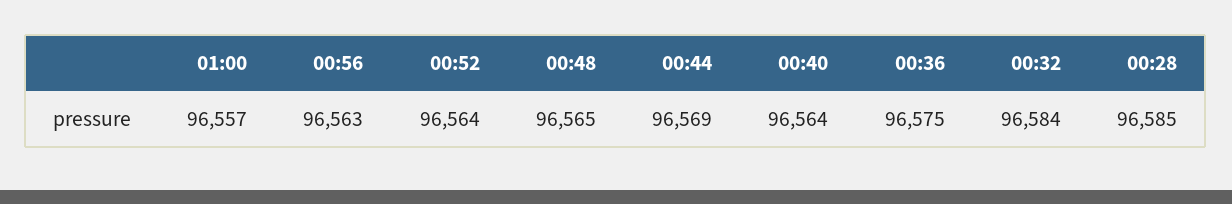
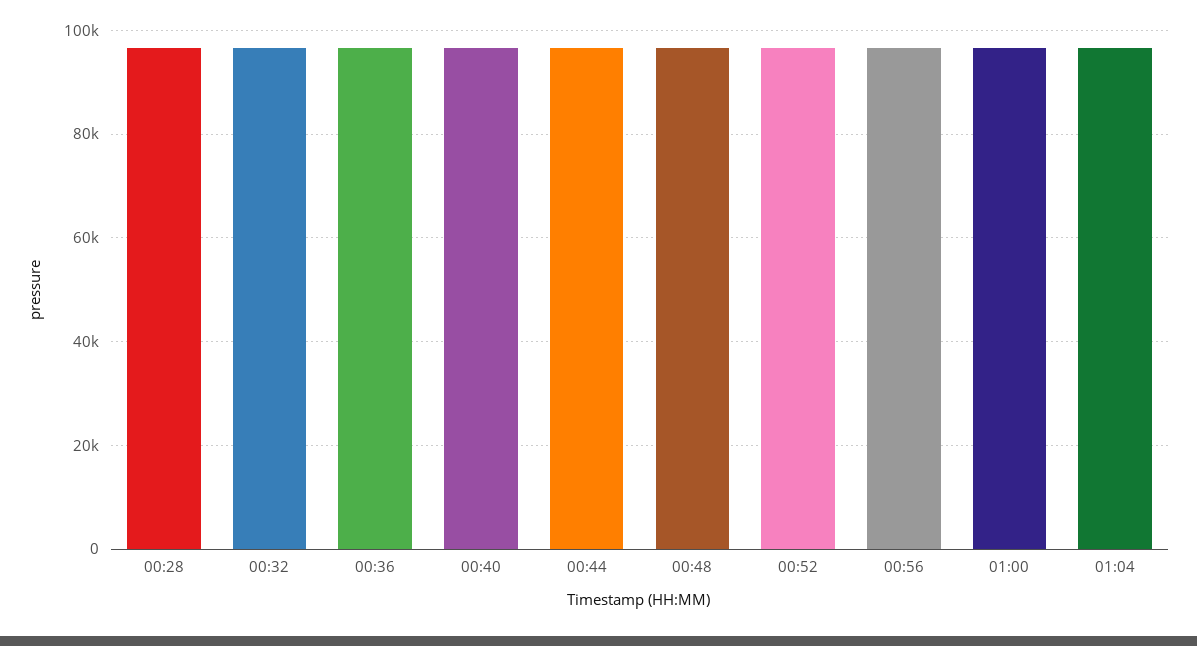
01:04: none -> 96000

